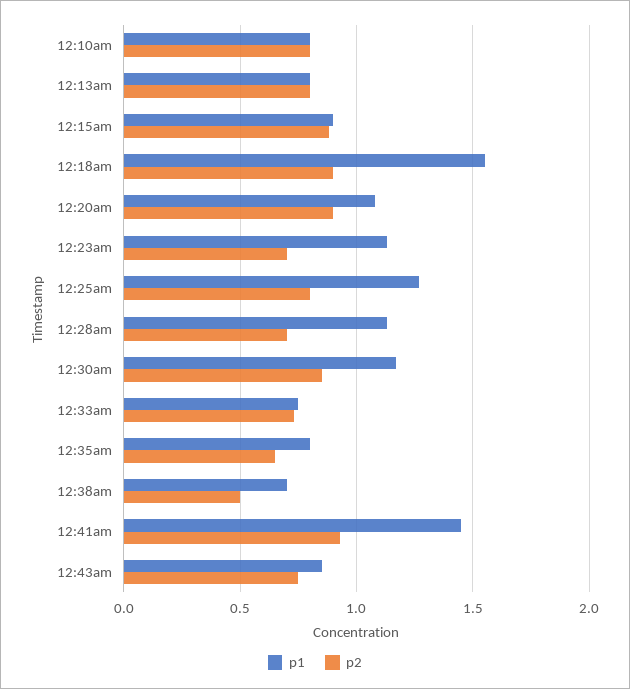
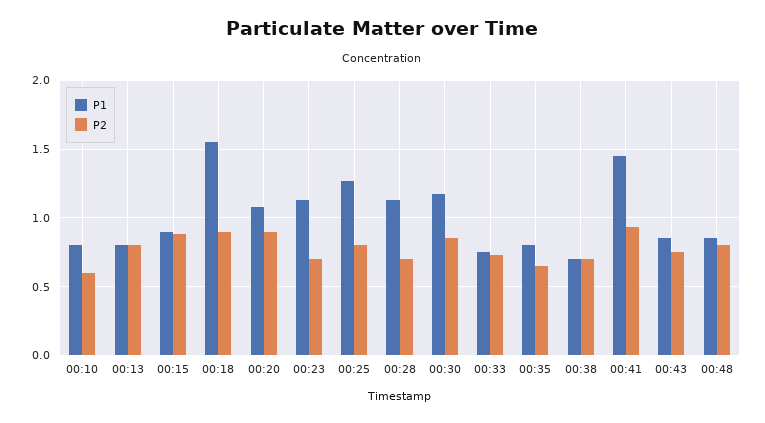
p2, 12:10am: 0.8 -> 0.6
p2, 12:38am: 0.5 -> 0.7
p1, 00:48: none -> 0.85
p2, 00:48: none -> 0.8

